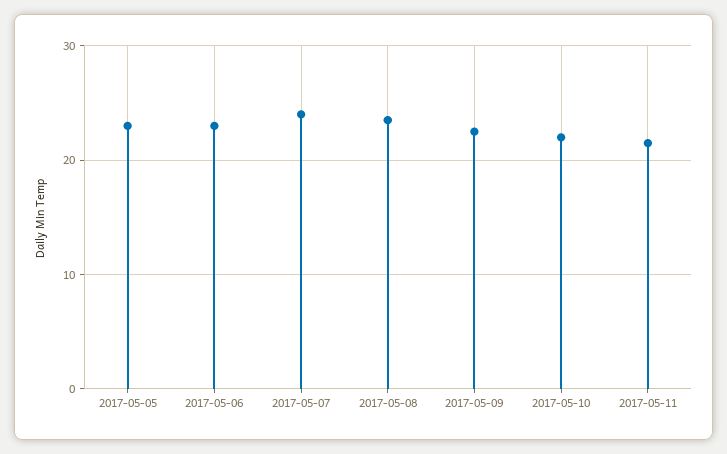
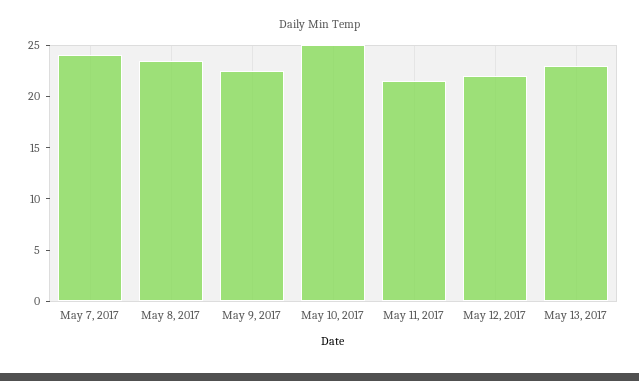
2017-05-05: 23 -> none
2017-05-06: 23 -> none
2017-05-10: 22 -> 25
May 12, 2017: none -> 22
May 13, 2017: none -> 23

